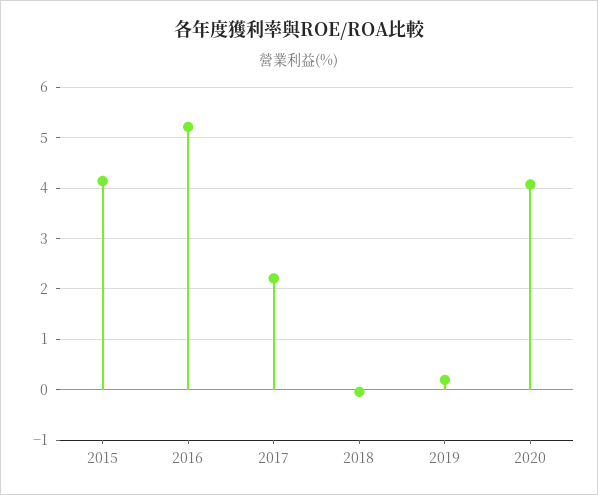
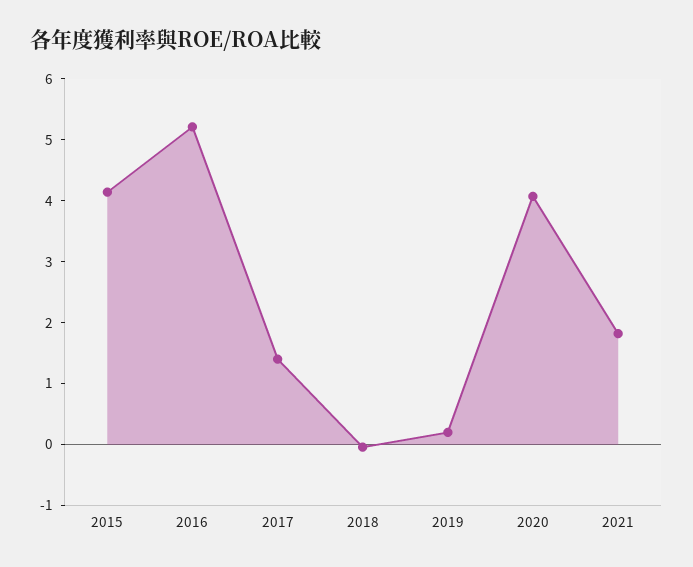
2017: 2.2 -> 1.4
2021: none -> 1.8

